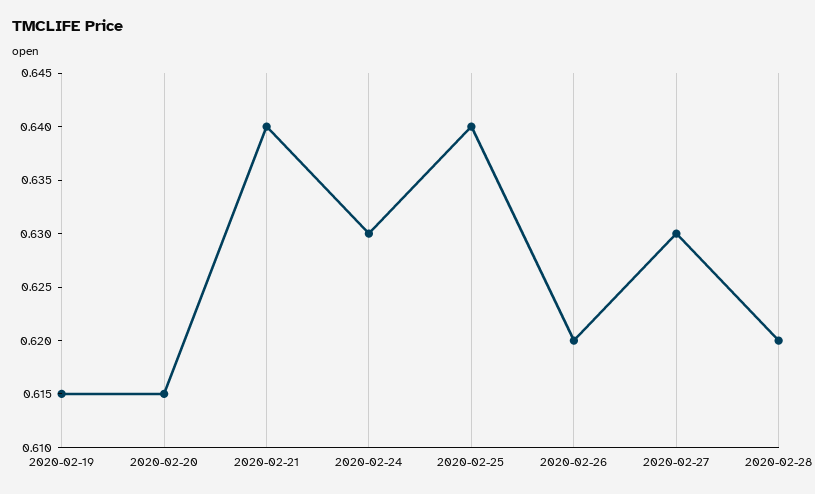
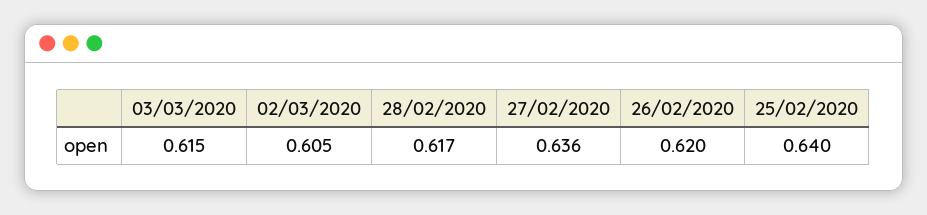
2020-02-19: 0.615 -> none
2020-02-20: 0.615 -> none
2020-02-21: 0.64 -> none
2020-02-24: 0.63 -> none
2020-02-27: 0.63 -> 0.636
2020-02-28: 0.62 -> 0.617
03/03/2020: none -> 0.615
02/03/2020: none -> 0.605

